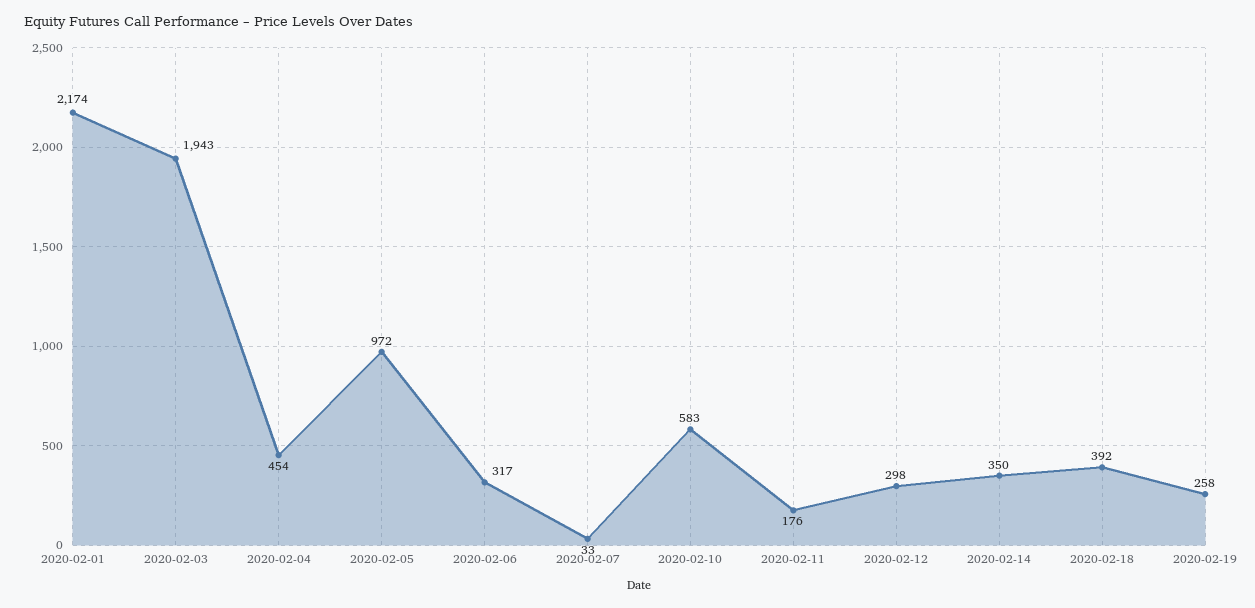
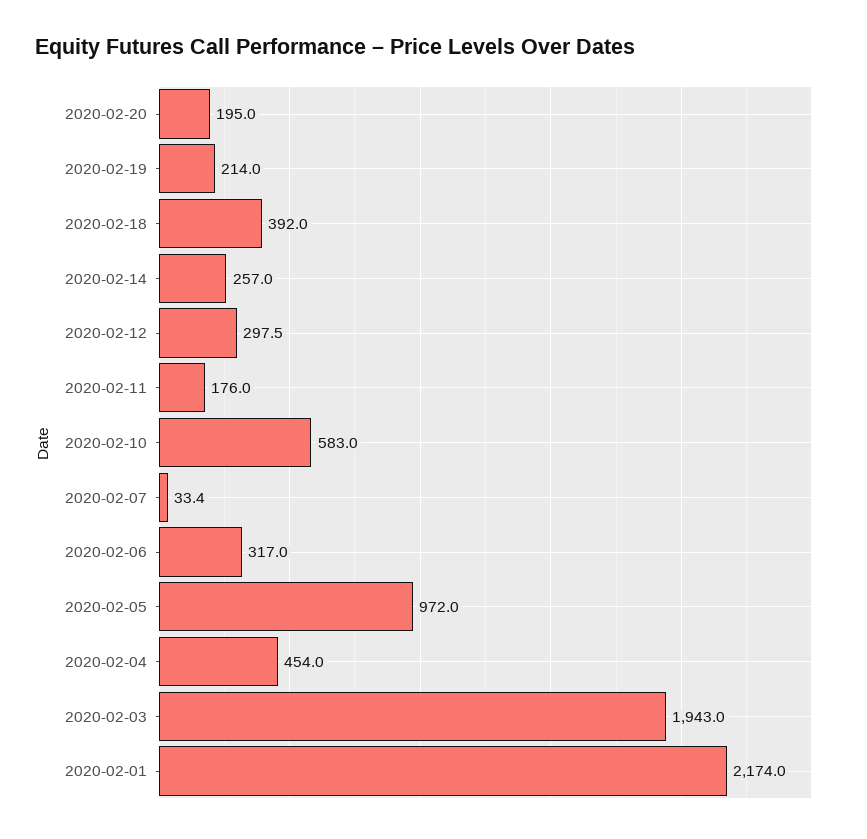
2020-02-14: 350 -> 257
2020-02-19: 258 -> 214
2020-02-20: none -> 195

